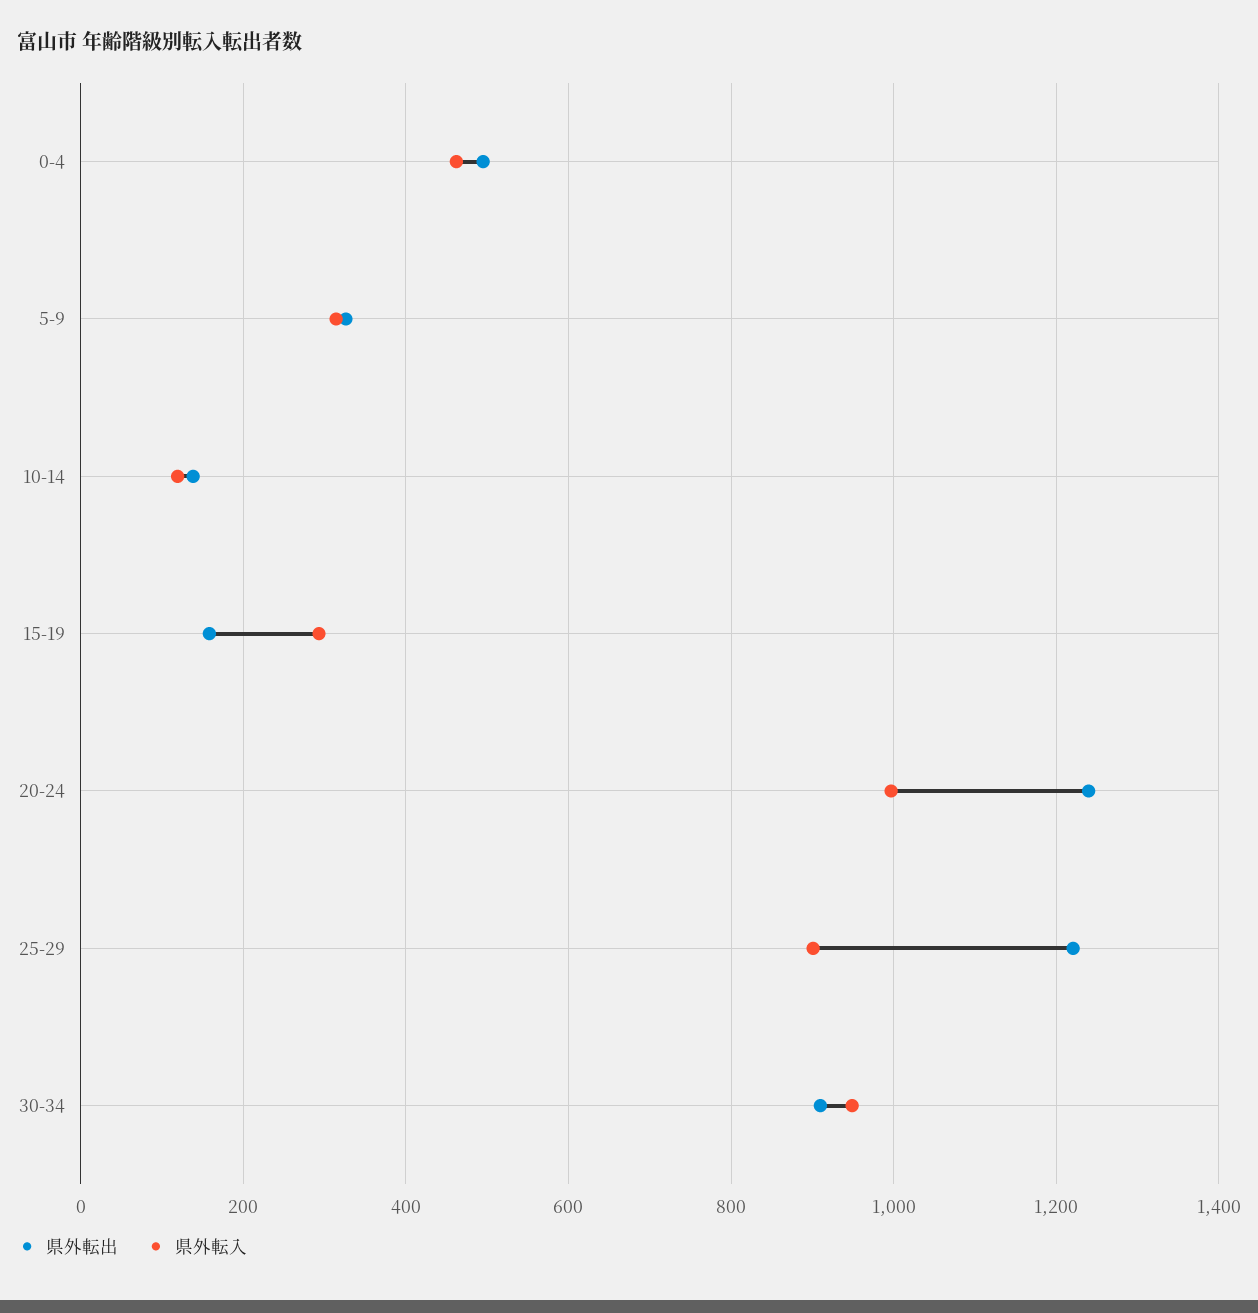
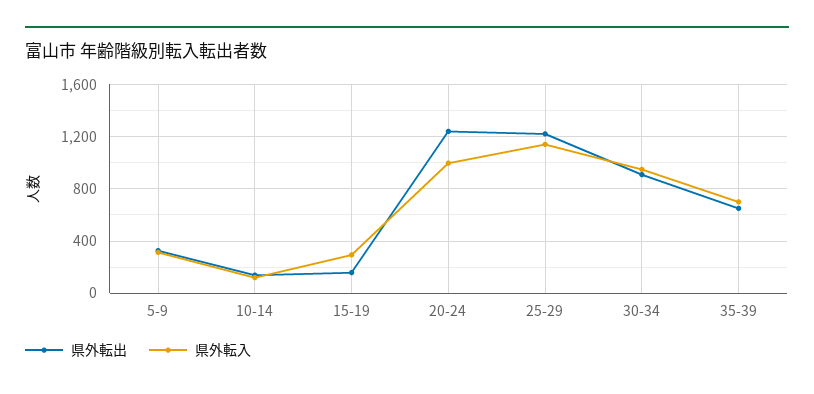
県外転出, 0-4: 500 -> none
県外転入, 0-4: 460 -> none
県外転入, 25-29: 900 -> 1150
県外転出, 35-39: none -> 650
県外転入, 35-39: none -> 700

